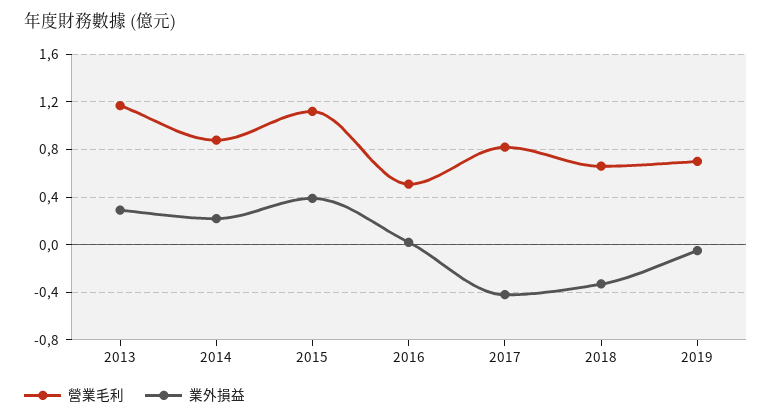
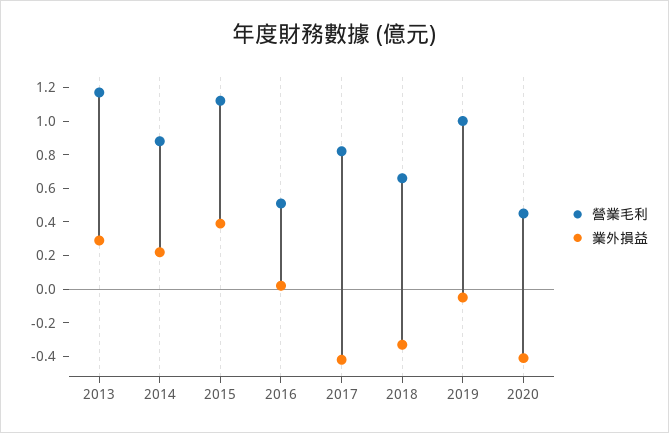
營業毛利, 2019: 0.7 -> 1
營業毛利, 2020: none -> 0.45
業外損益, 2020: none -> -0.4

